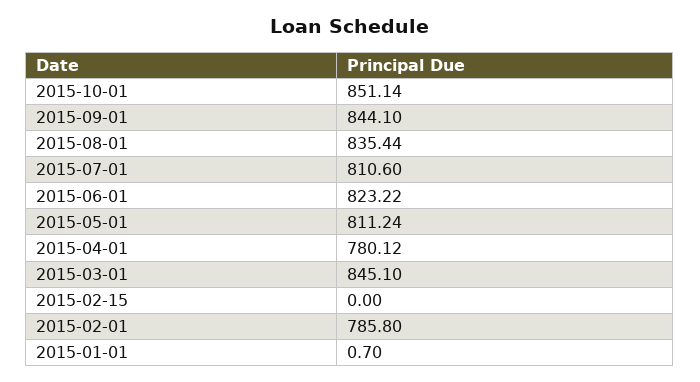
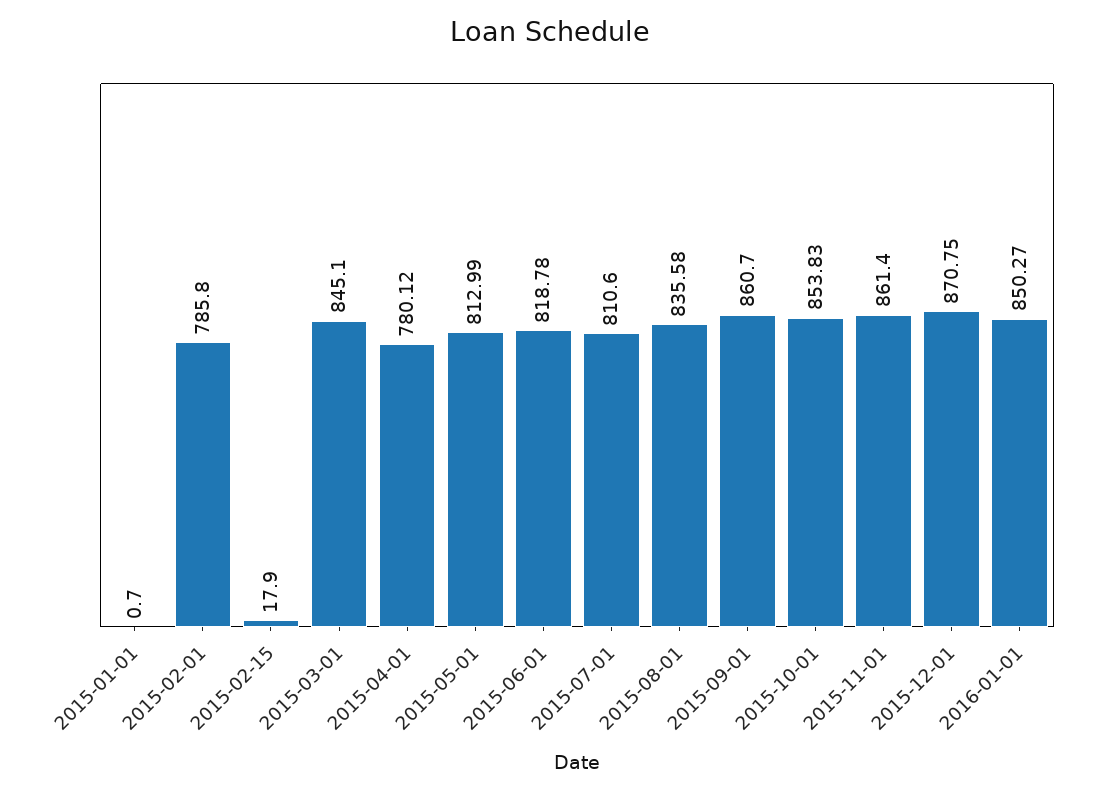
2015-10-01: 851.14 -> 853.83
2015-09-01: 844.1 -> 860.7
2015-08-01: 835.44 -> 835.58
2015-06-01: 823.22 -> 818.78
2015-05-01: 811.24 -> 812.99
2015-02-15: 0 -> 17.9
2015-11-01: none -> 861.4
2015-12-01: none -> 870.75
2016-01-01: none -> 850.27

